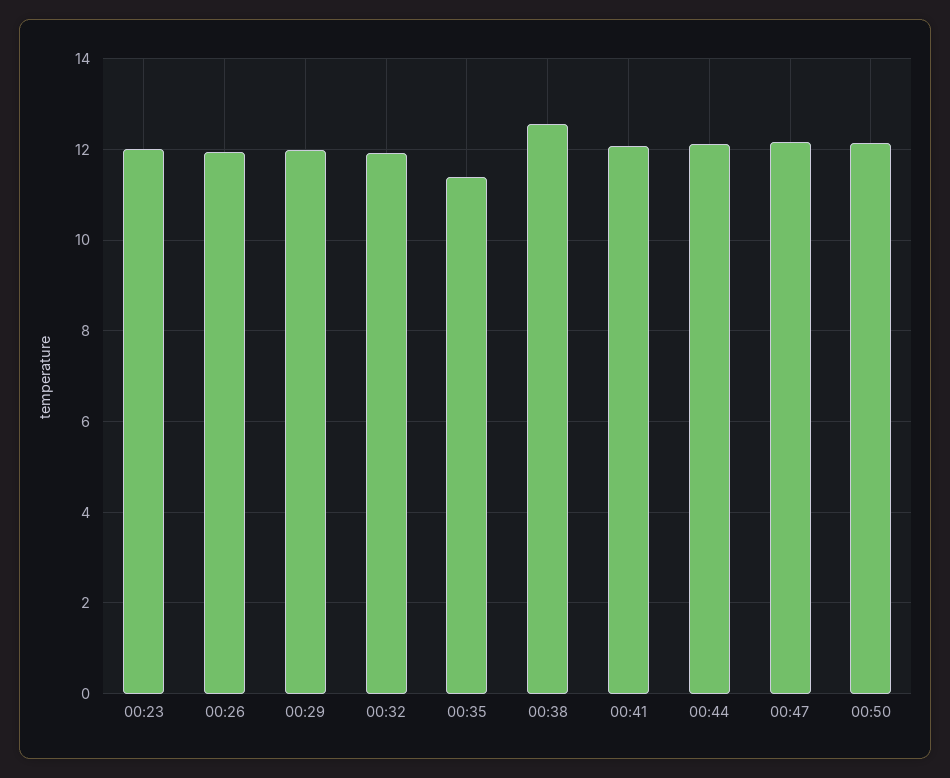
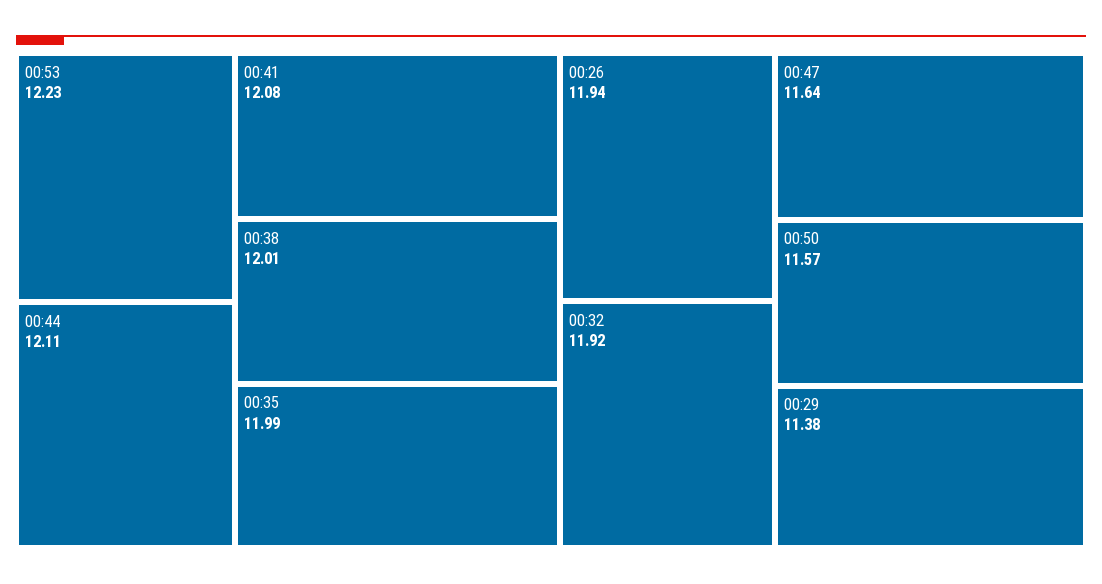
00:23: 12 -> none
00:29: 12 -> 11.38
00:35: 11.4 -> 11.99
00:38: 12.6 -> 12.01
00:47: 12.2 -> 11.64
00:50: 12.2 -> 11.57
00:53: none -> 12.23

